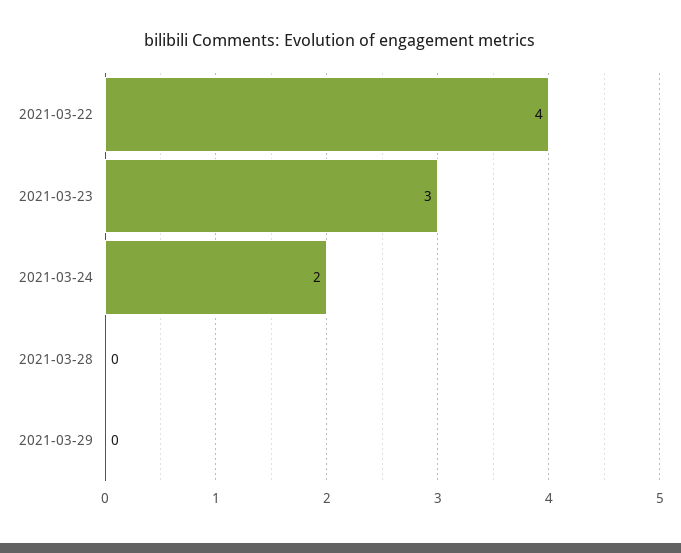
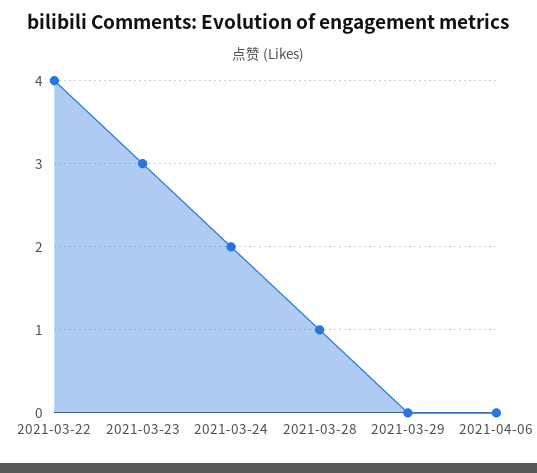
2021-03-28: 0 -> 1
2021-04-06: none -> 0

